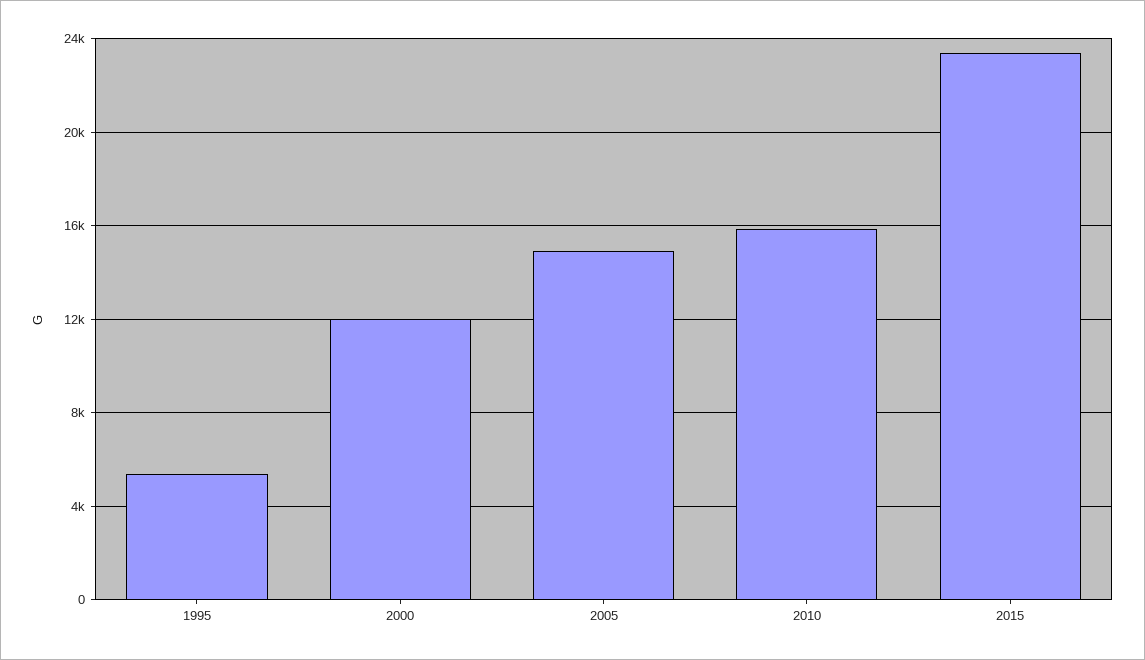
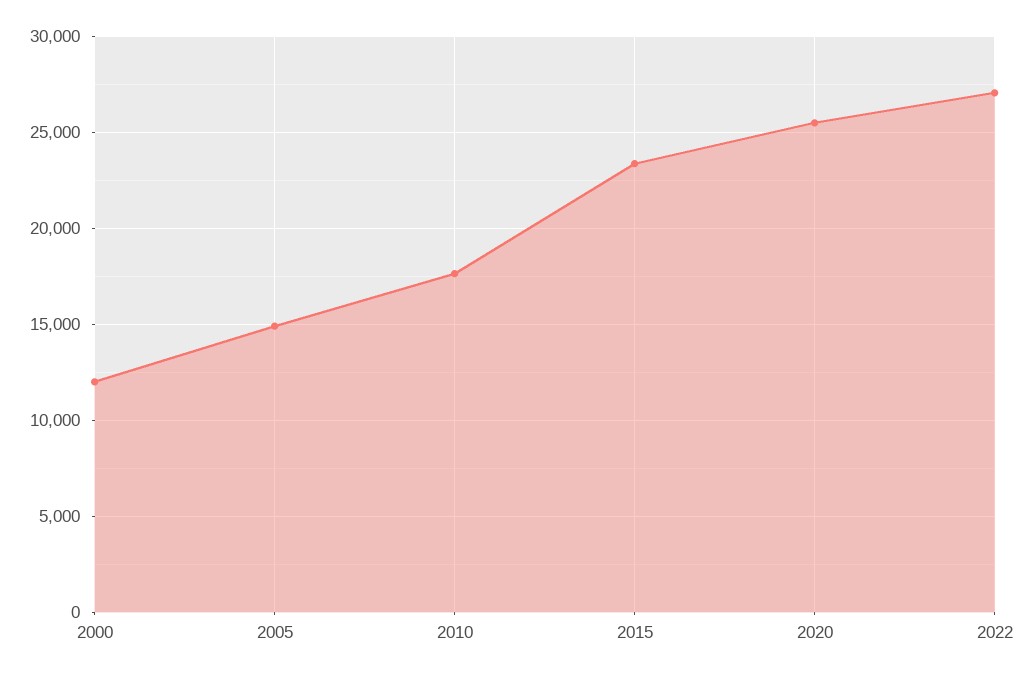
1995: 5500 -> none
2010: 16000 -> 17500
2020: none -> 25500
2022: none -> 27000

